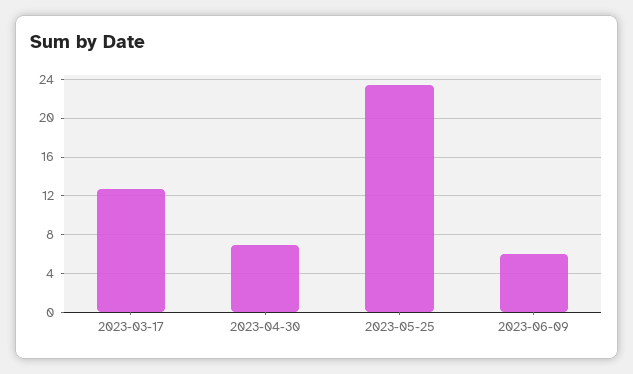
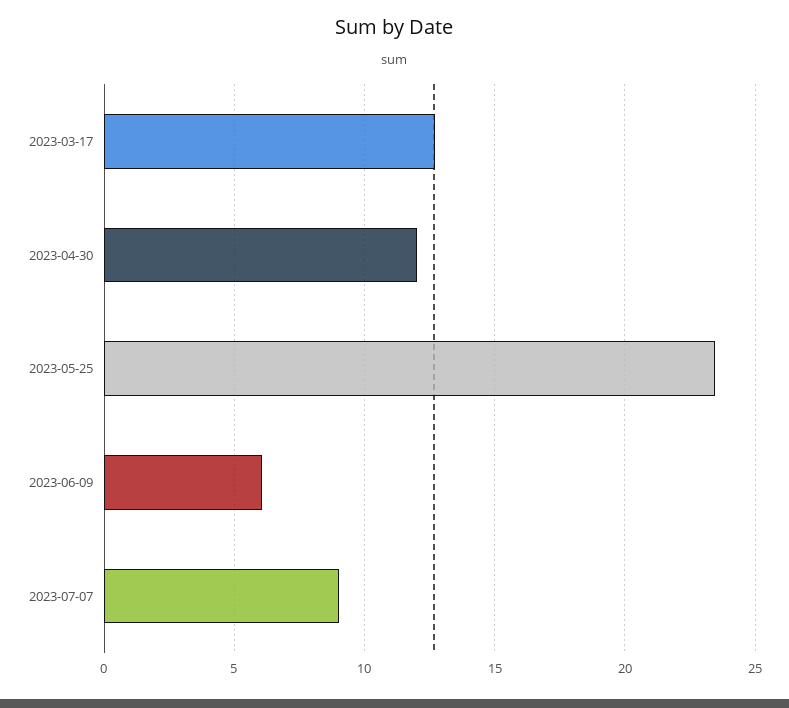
2023-04-30: 7 -> 12
2023-07-07: none -> 9

